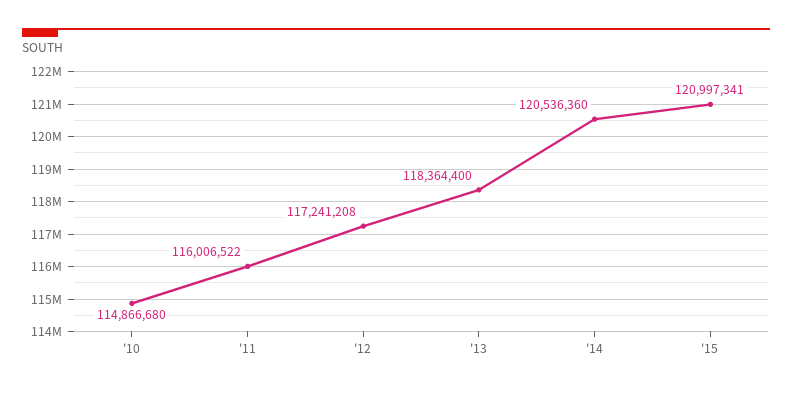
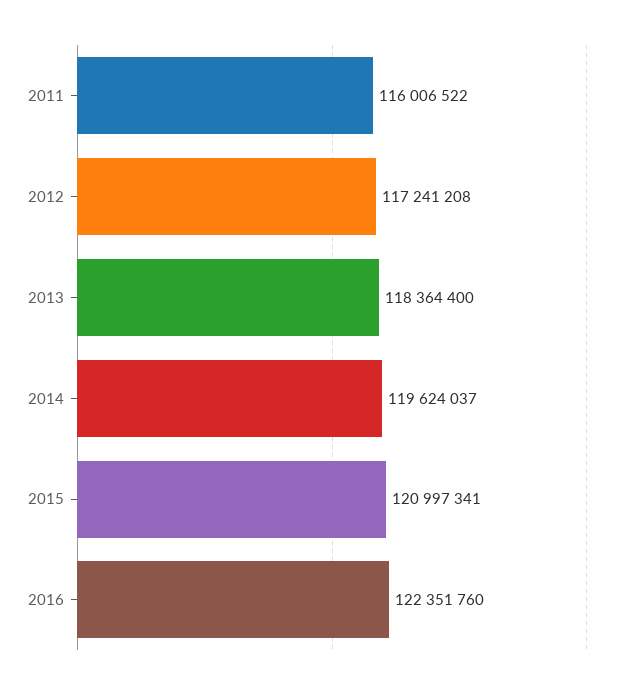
'10: 114866680 -> none
'14: 120536360 -> 119624037
2016: none -> 122351760

